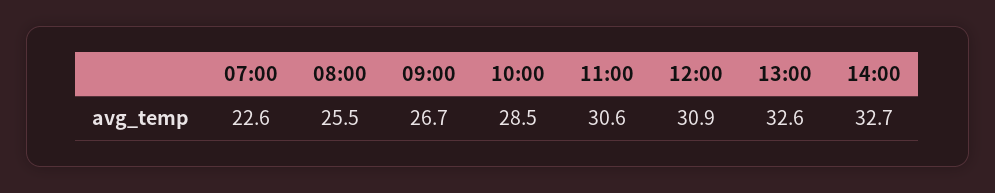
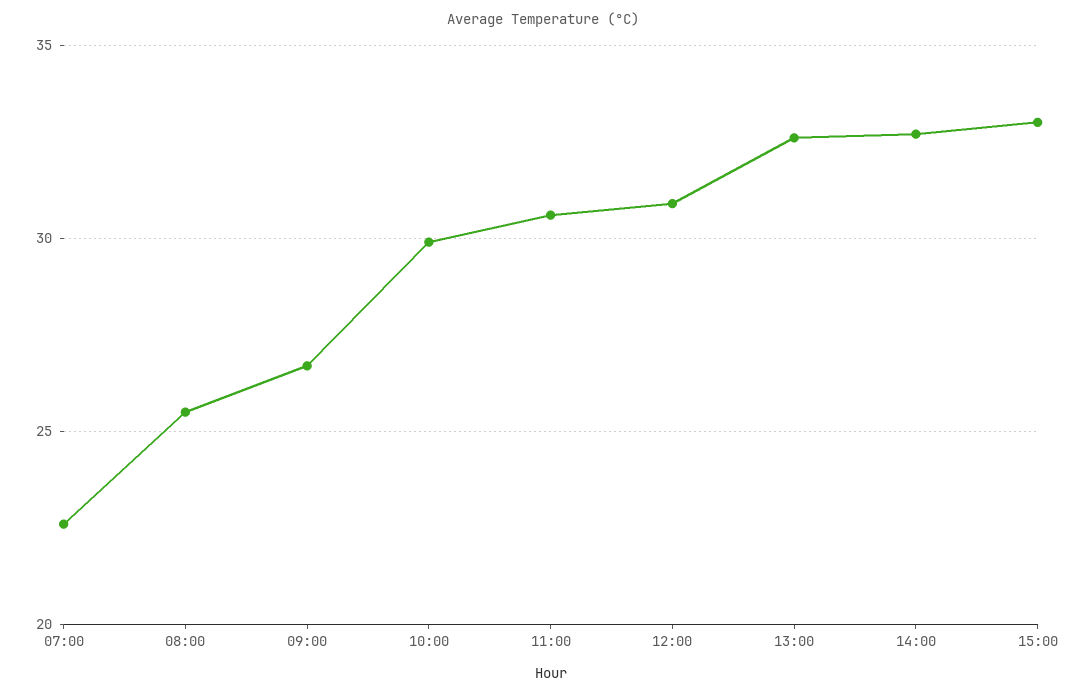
10:00: 28.5 -> 30
15:00: none -> 33

